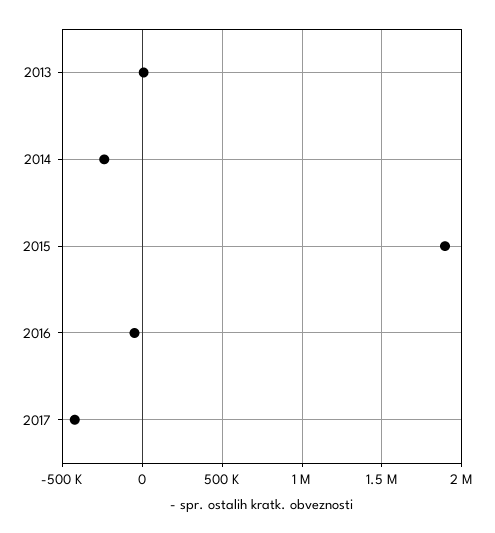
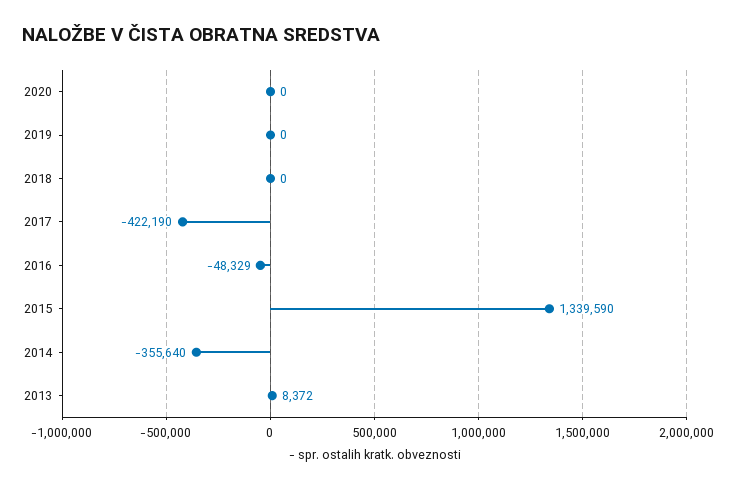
2014: -250000 -> -355640
2015: 1900000 -> 1339590
2020: none -> 0
2019: none -> 0
2018: none -> 0

